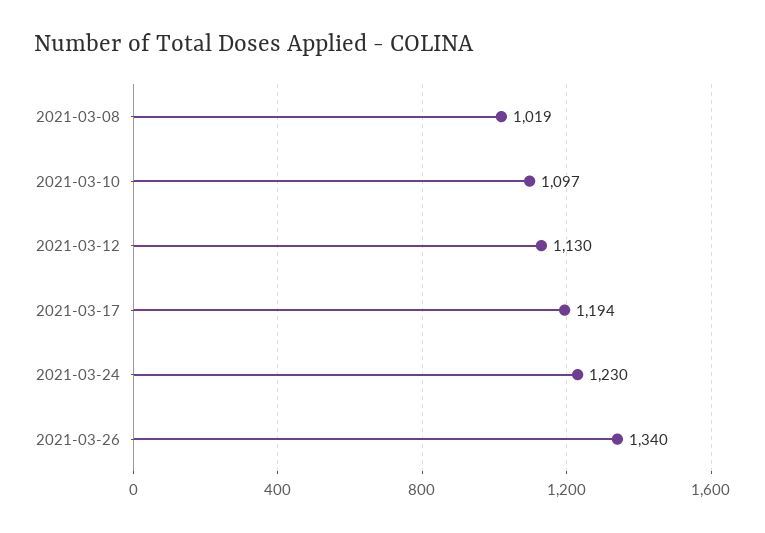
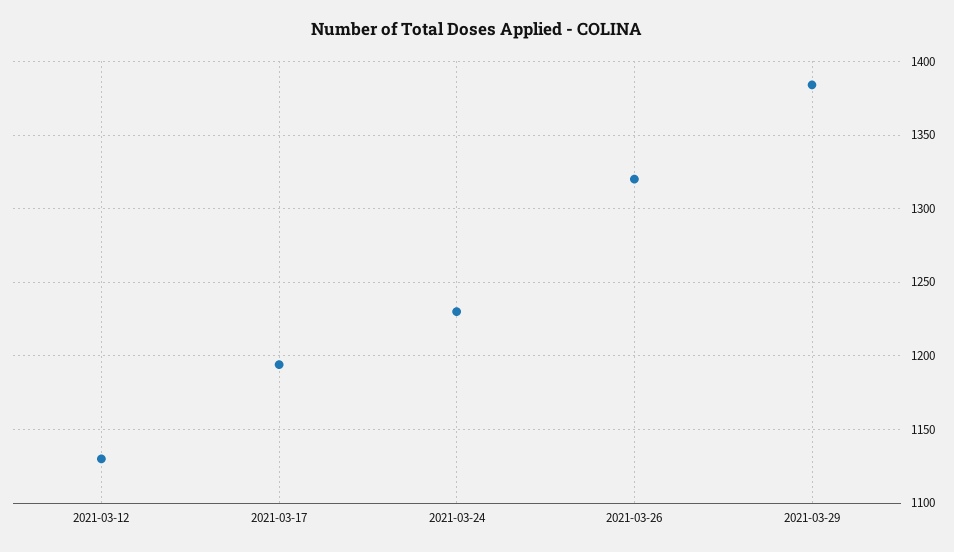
2021-03-08: 1019 -> none
2021-03-10: 1097 -> none
2021-03-26: 1340 -> 1320
2021-03-29: none -> 1385

